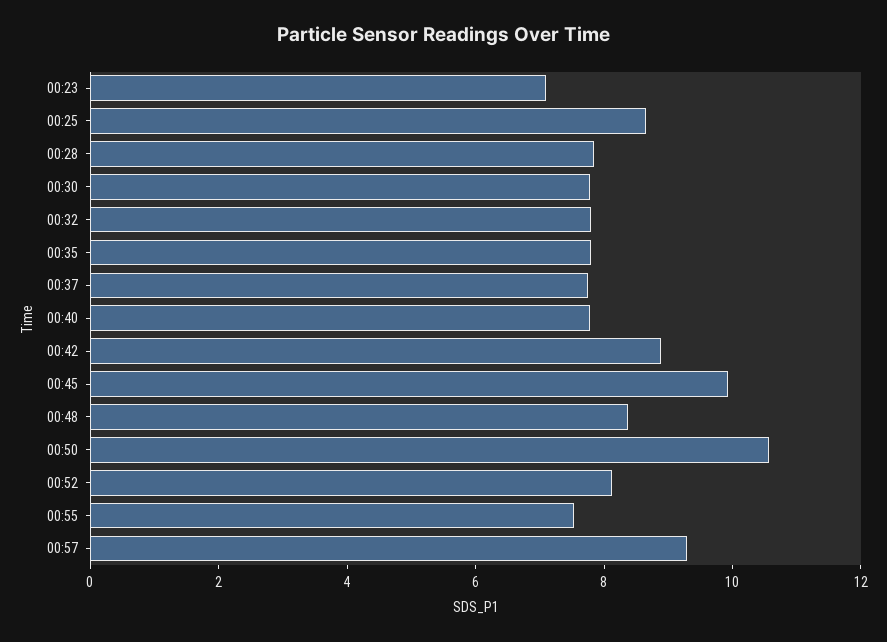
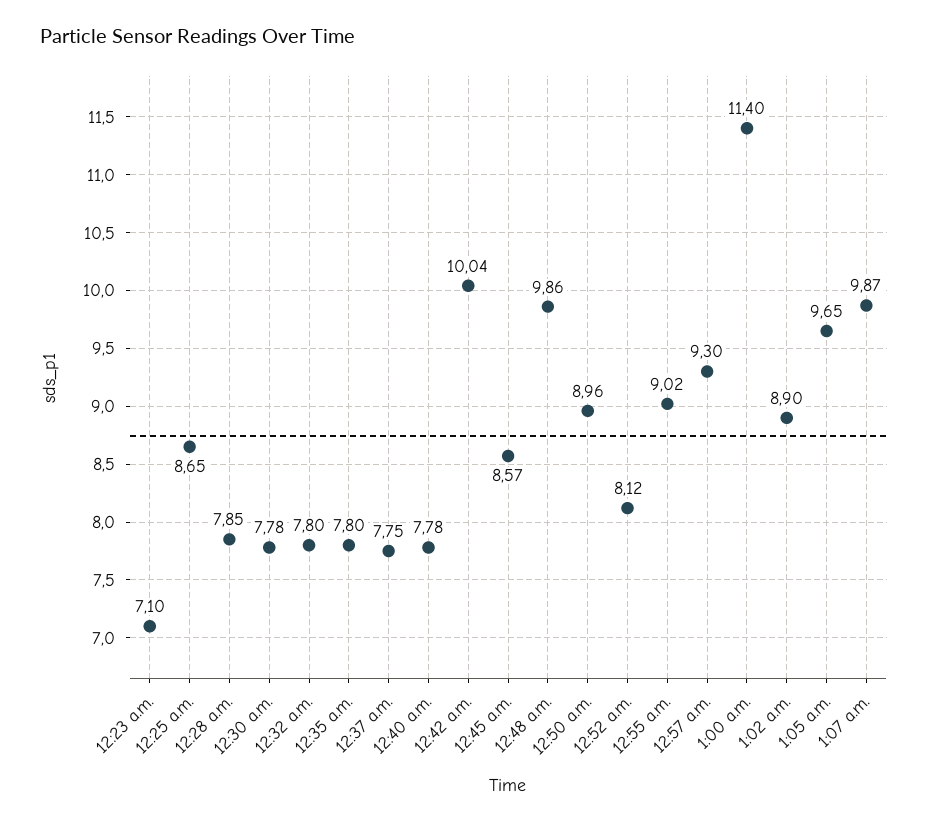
00:42: 9 -> 10.04
00:45: 10 -> 8.57
00:48: 8.5 -> 9.86
00:50: 10.5 -> 8.96
00:55: 7.5 -> 9.02
1:00 a.m.: none -> 11.4
1:02 a.m.: none -> 8.9
1:05 a.m.: none -> 9.65
1:07 a.m.: none -> 9.87

